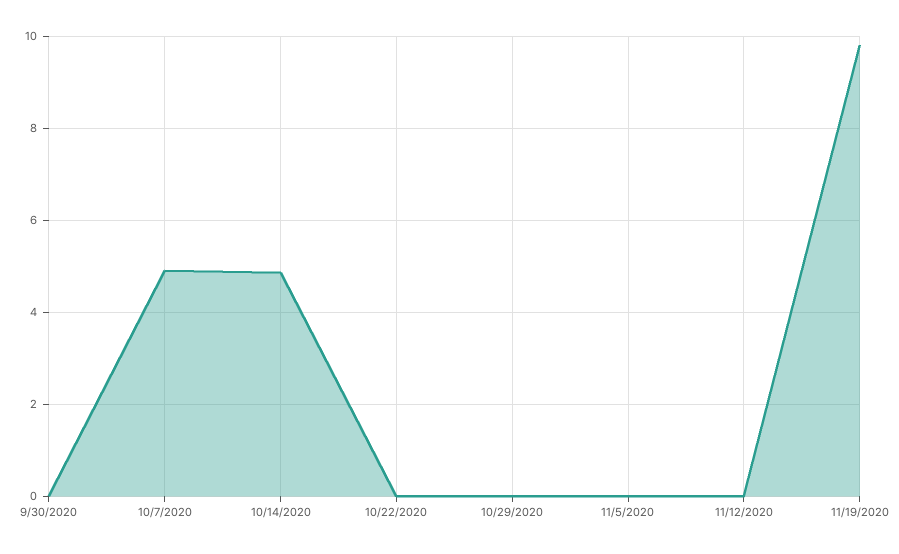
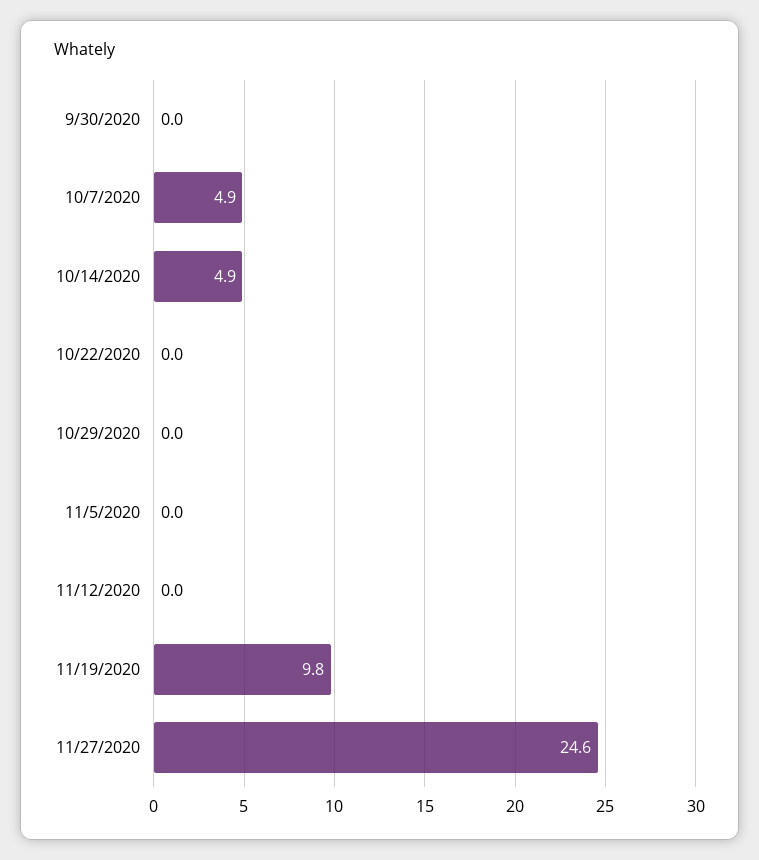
11/27/2020: none -> 24.6

